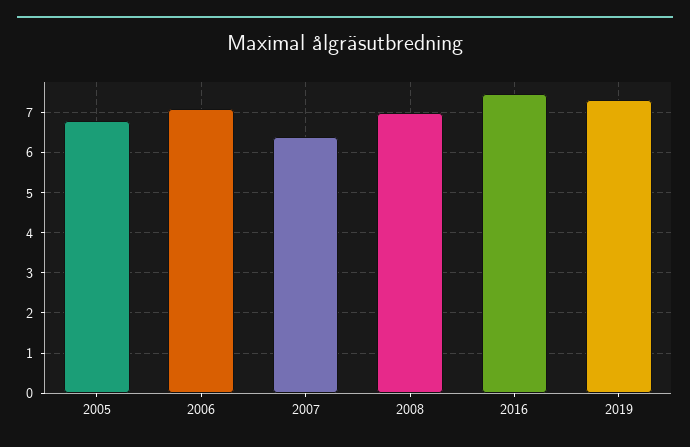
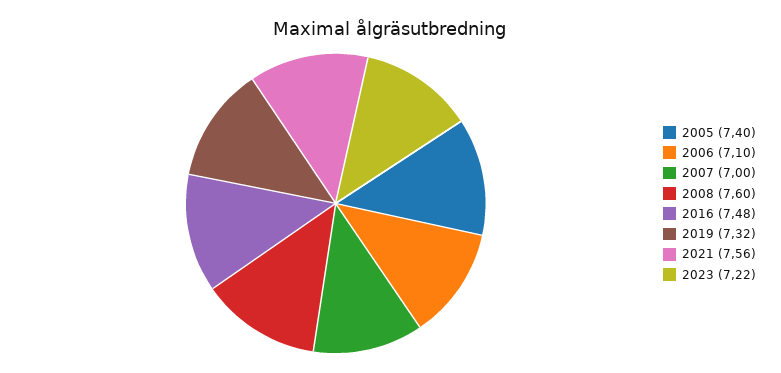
2005: 6.8 -> 7.4
2007: 6.4 -> 7
2008: 7 -> 7.6
2021: none -> 7.56
2023: none -> 7.22

